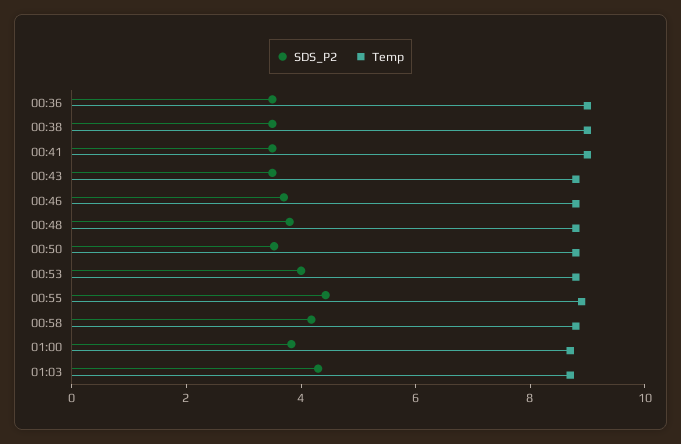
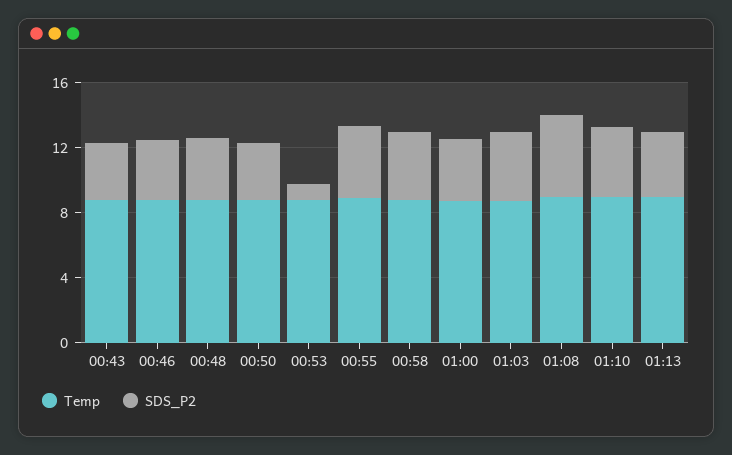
SDS_P2, 00:36: 3.5 -> none
Temp, 00:36: 9 -> none
SDS_P2, 00:38: 3.5 -> none
Temp, 00:38: 9 -> none
SDS_P2, 00:41: 3.5 -> none
Temp, 00:41: 9 -> none
SDS_P2, 00:53: 4 -> 1
Temp, 01:08: none -> 9
SDS_P2, 01:08: none -> 5
Temp, 01:10: none -> 9
SDS_P2, 01:10: none -> 4
Temp, 01:13: none -> 9
SDS_P2, 01:13: none -> 4

